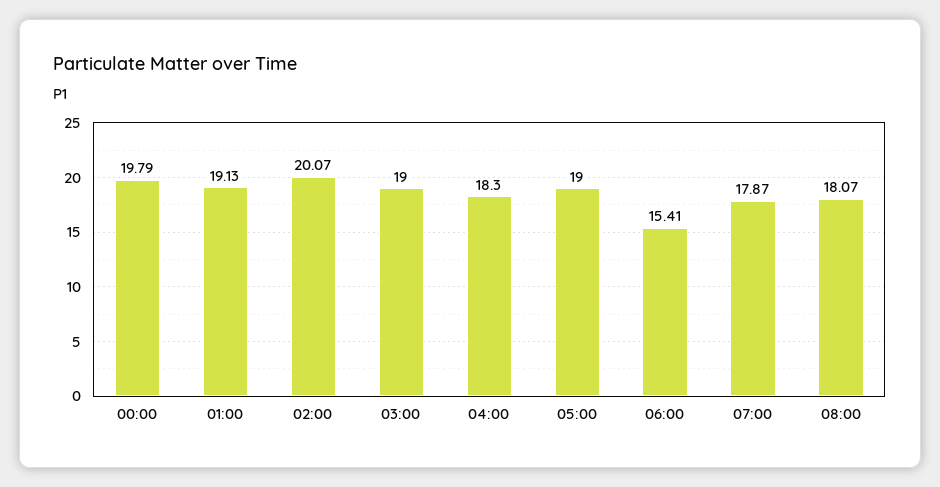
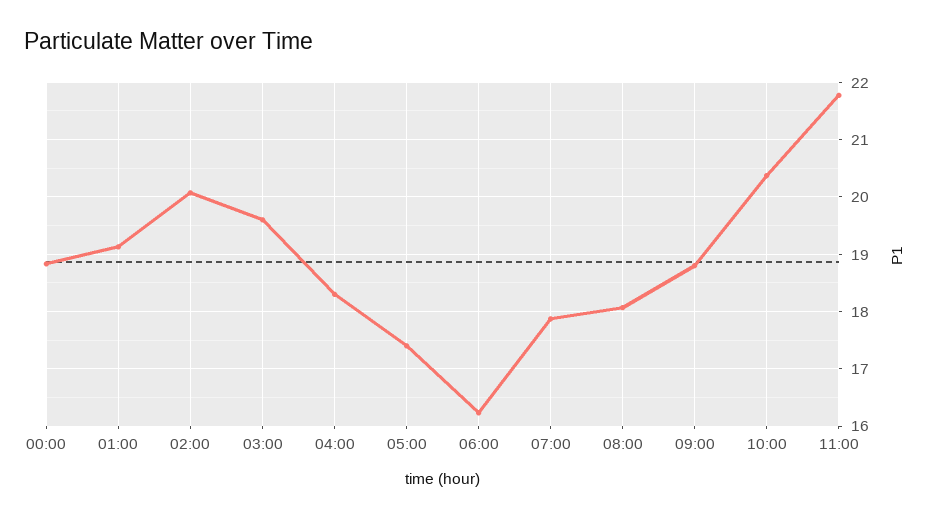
00:00: 19.79 -> 18.8
03:00: 19 -> 19.6
05:00: 19 -> 17.4
06:00: 15.41 -> 16.2
09:00: none -> 18.8
10:00: none -> 20.4
11:00: none -> 21.8

